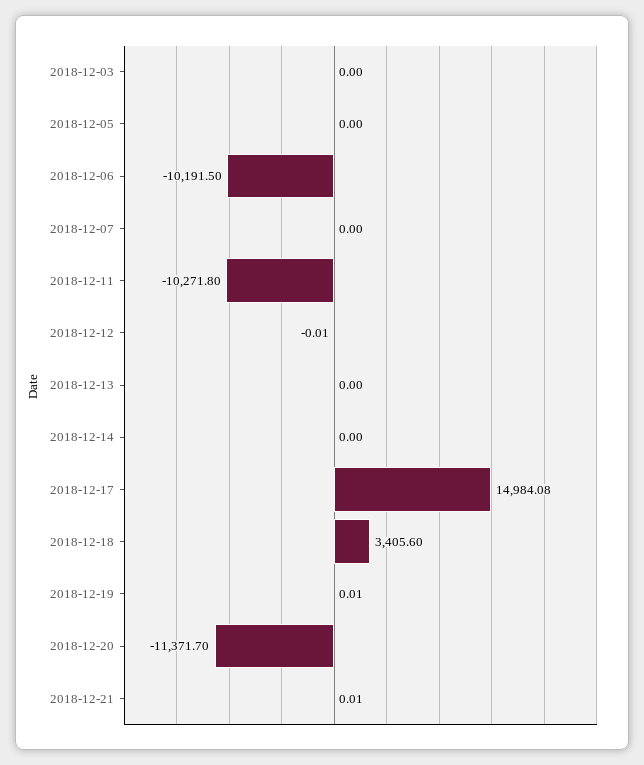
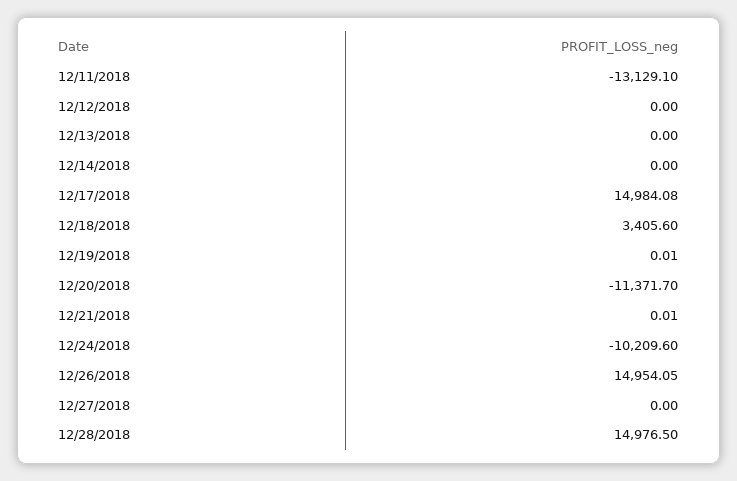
2018-12-03: 0 -> none
2018-12-05: 0 -> none
2018-12-06: -10191.5 -> none
2018-12-07: 0 -> none
2018-12-11: -10271.8 -> -13129.1
2018-12-12: -0.01 -> 0
12/24/2018: none -> -10209.6
12/26/2018: none -> 14954.05
12/27/2018: none -> 0
12/28/2018: none -> 14976.5

